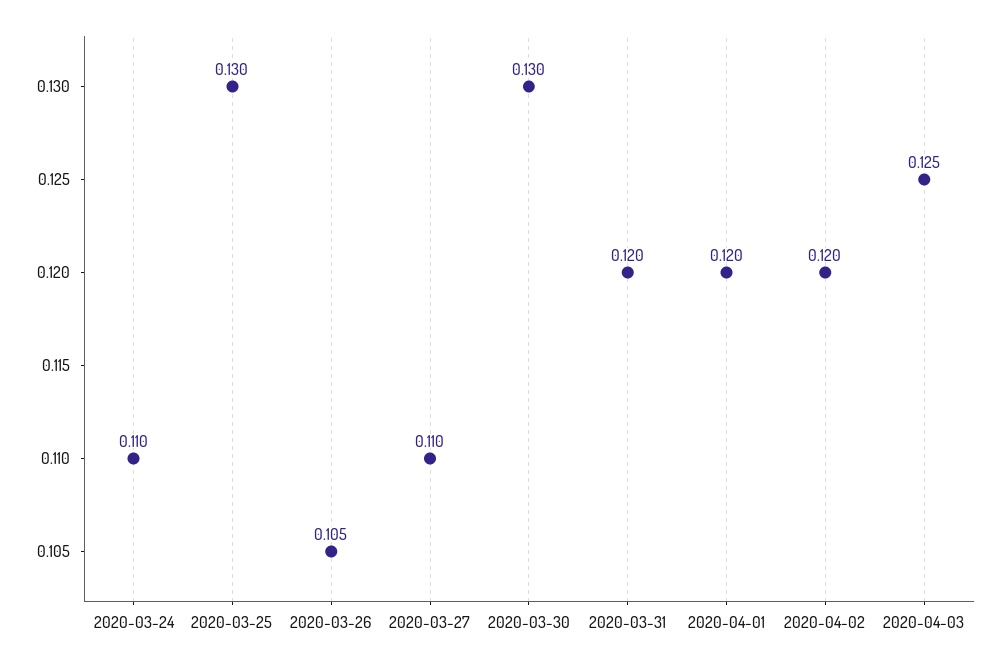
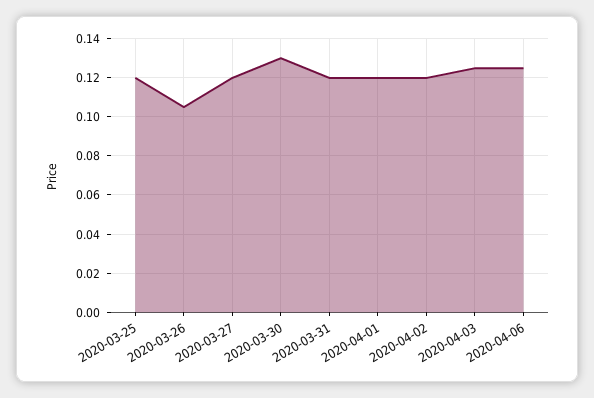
2020-03-24: 0.11 -> none
2020-03-25: 0.13 -> 0.12
2020-03-27: 0.11 -> 0.12
2020-04-06: none -> 0.125

